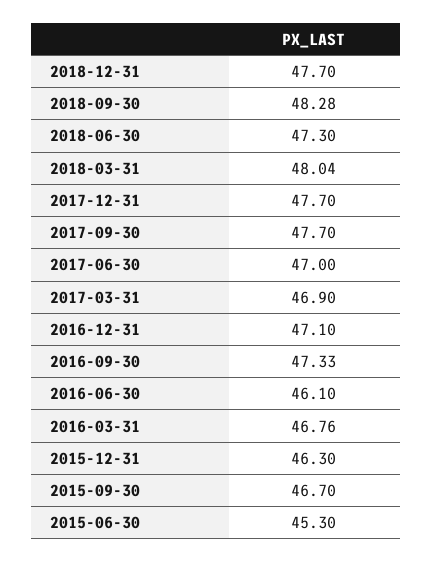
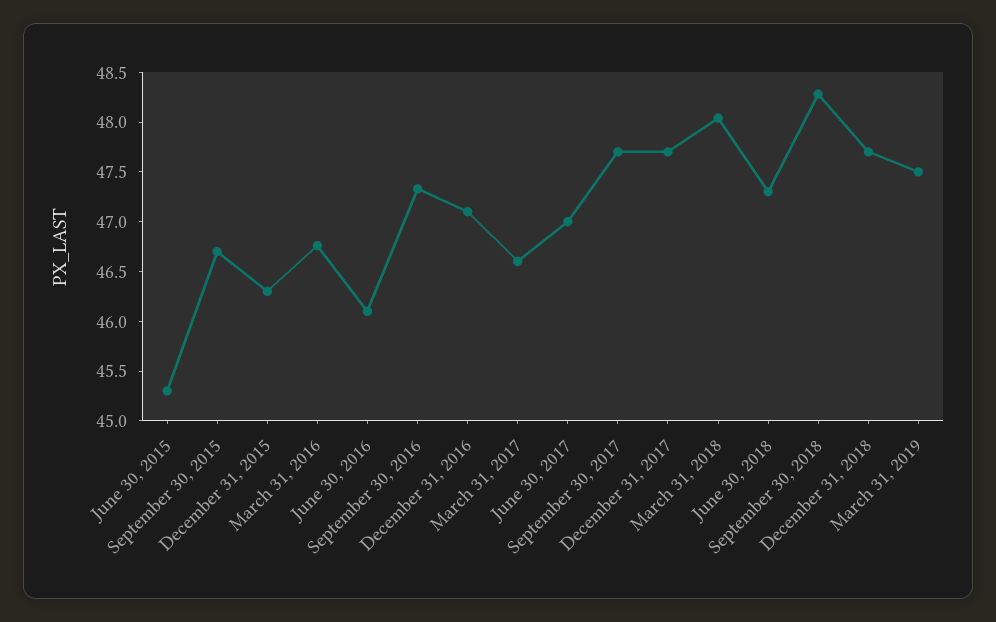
2017-03-31: 46.9 -> 46.6
March 31, 2019: none -> 47.5

